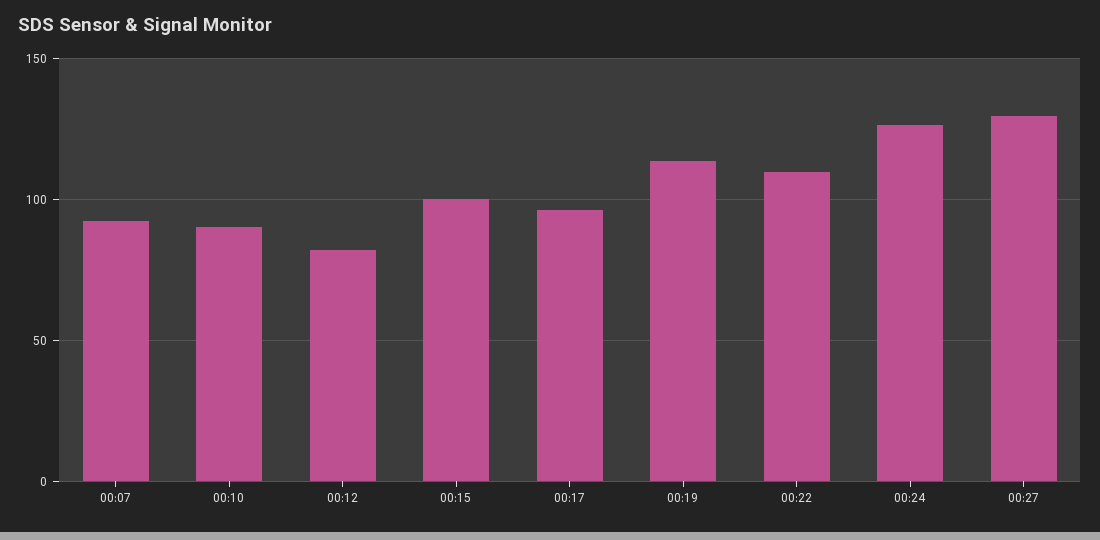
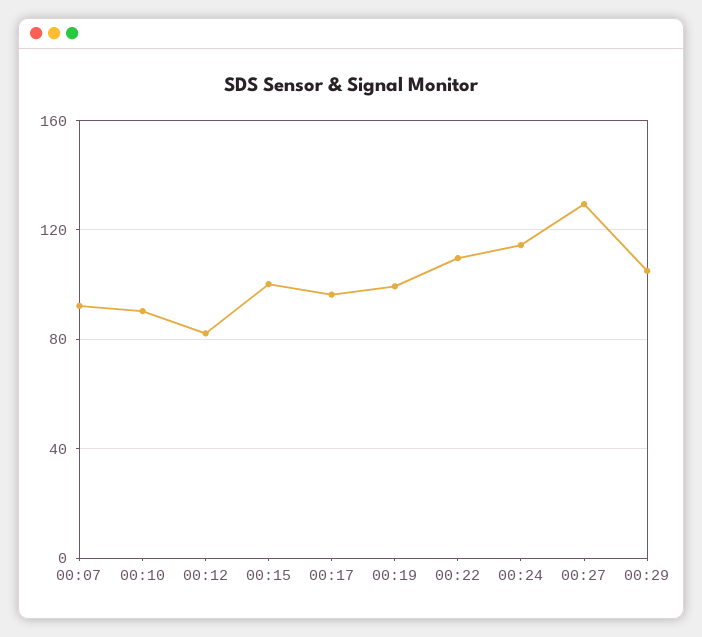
00:19: 115 -> 100
00:24: 125 -> 115
00:29: none -> 105

